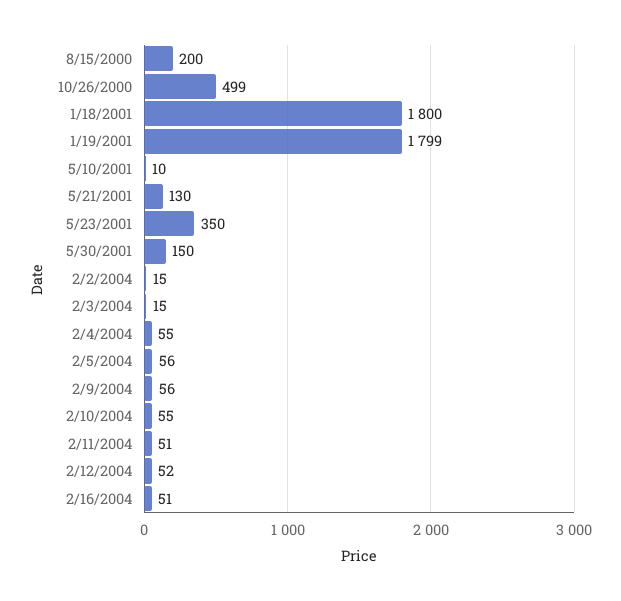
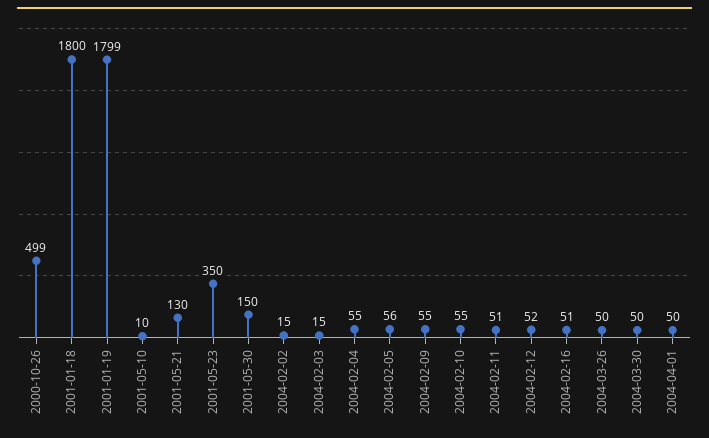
8/15/2000: 200 -> none
2/9/2004: 56 -> 55
2004-03-26: none -> 50
2004-03-30: none -> 50
2004-04-01: none -> 50

